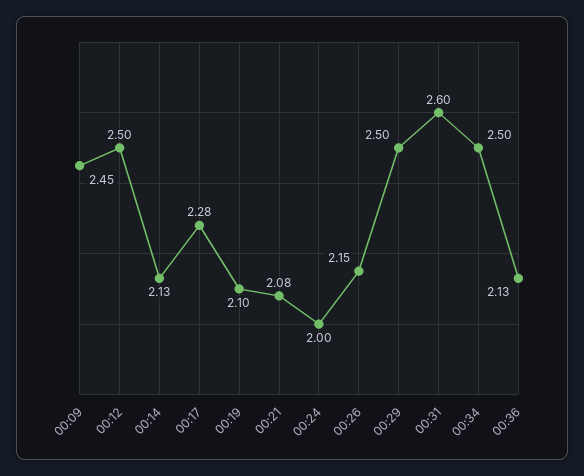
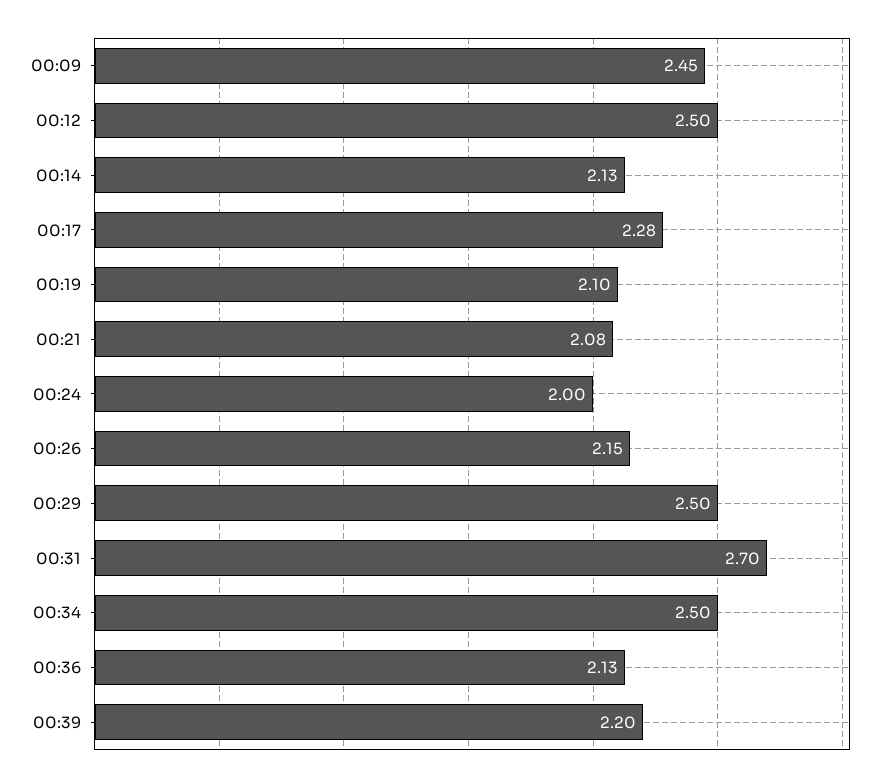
00:31: 2.6 -> 2.7
00:39: none -> 2.2

